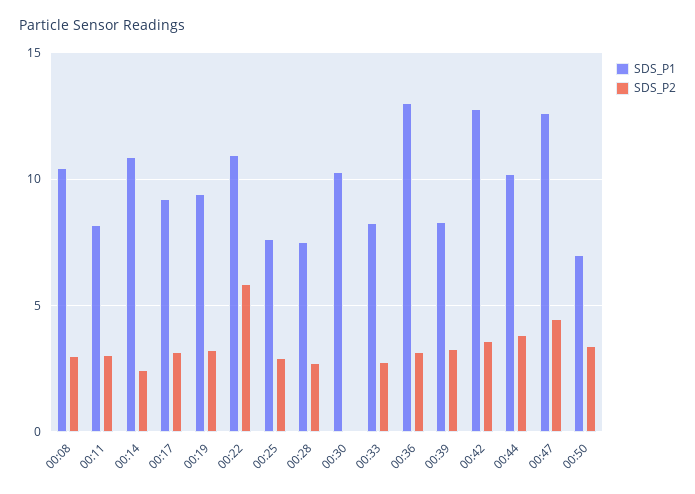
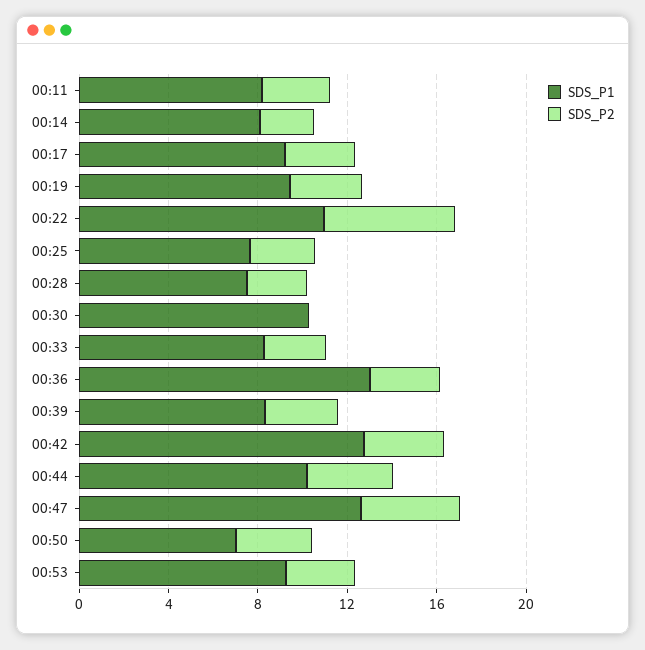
SDS_P1, 00:08: 10.5 -> none
SDS_P2, 00:08: 3 -> none
SDS_P1, 00:14: 11 -> 8
SDS_P1, 00:53: none -> 9
SDS_P2, 00:53: none -> 3

